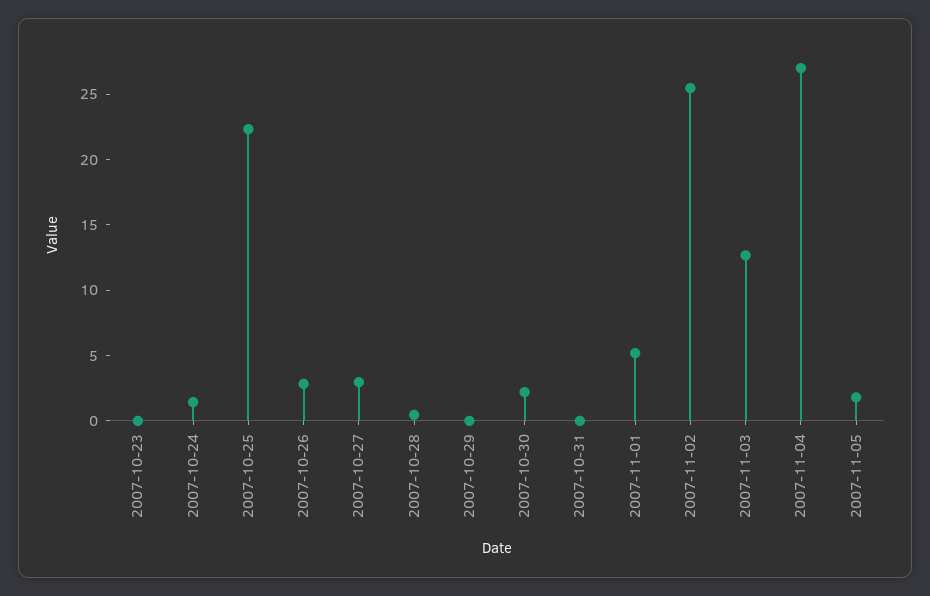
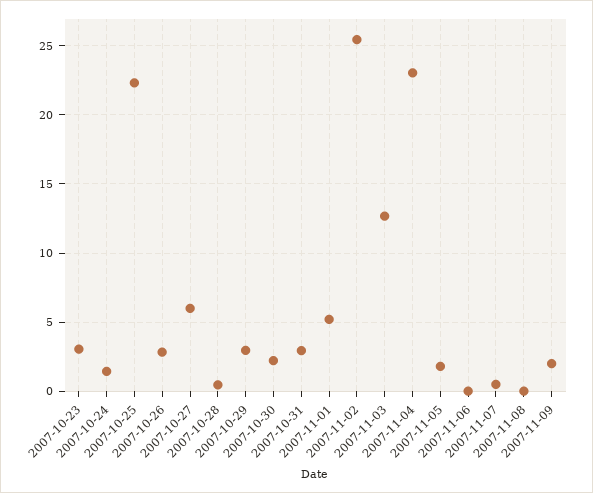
2007-10-23: 0 -> 3
2007-10-27: 3 -> 6
2007-10-29: 0 -> 3
2007-10-31: 0 -> 3
2007-11-04: 27 -> 23
2007-11-06: none -> 0
2007-11-07: none -> 0.5
2007-11-08: none -> 0
2007-11-09: none -> 2

